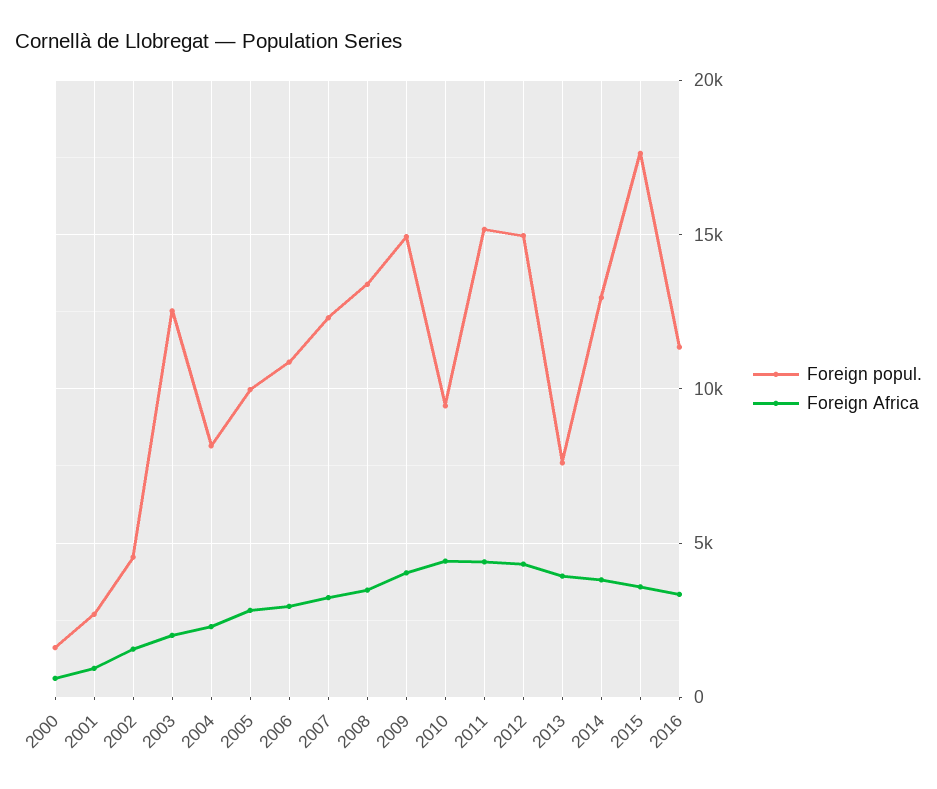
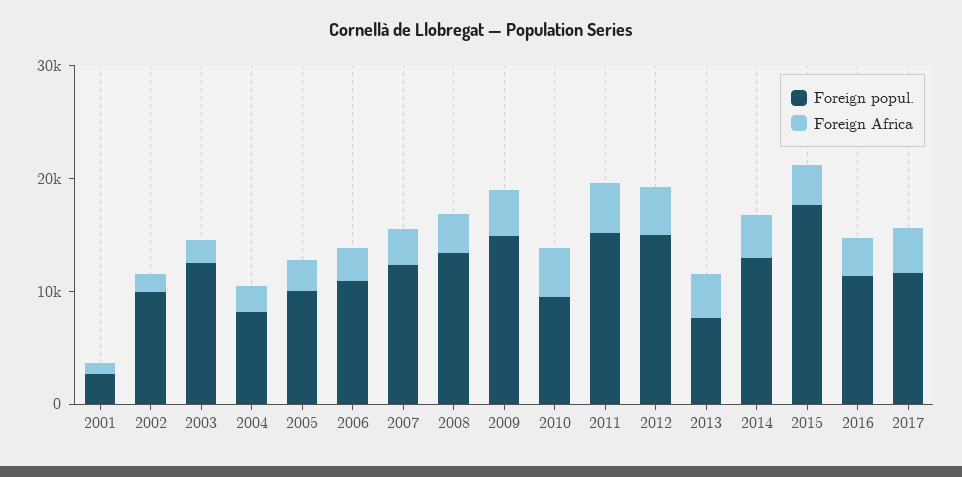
Foreign popul., 2000: 1500 -> none
Foreign Africa, 2000: 500 -> none
Foreign popul., 2002: 4500 -> 10000
Foreign popul., 2017: none -> 12000
Foreign Africa, 2017: none -> 4000

